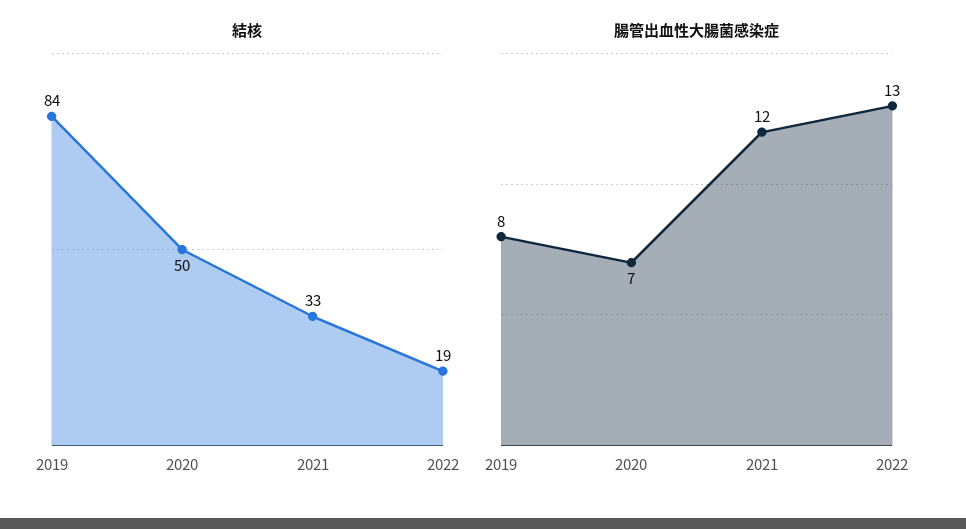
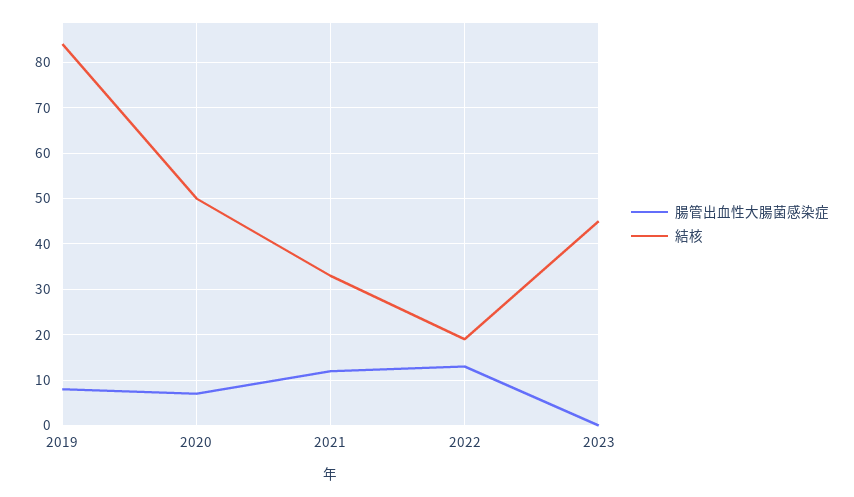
腸管出血性大腸菌感染症, 2023: none -> 0
結核, 2023: none -> 45

